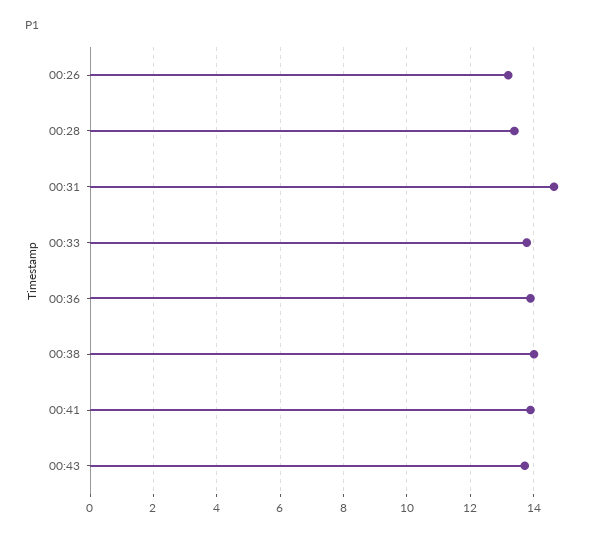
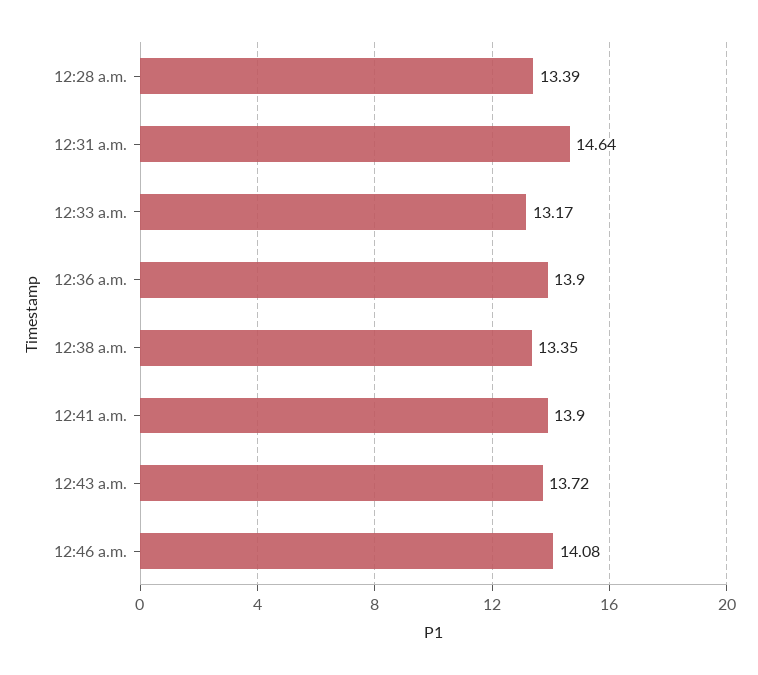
00:26: 13.2 -> none
00:33: 13.8 -> 13.17
00:38: 14 -> 13.35
12:46 a.m.: none -> 14.08

